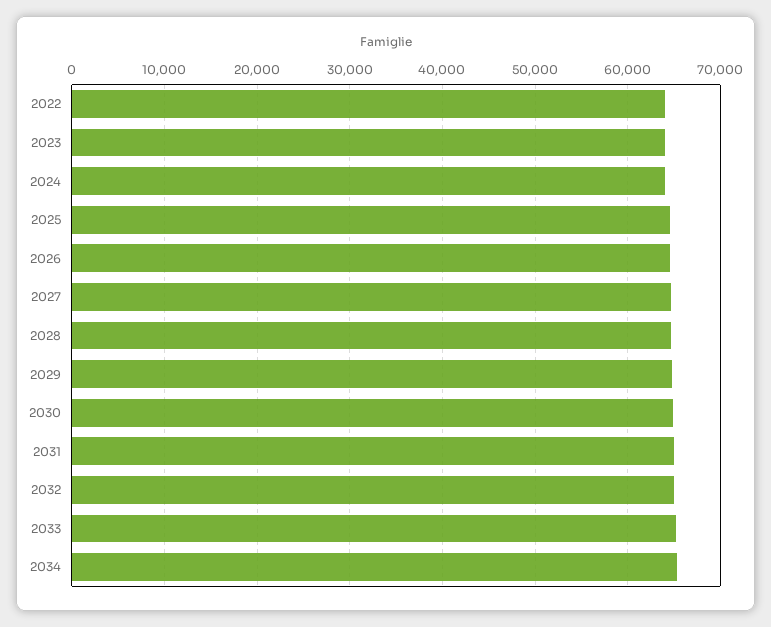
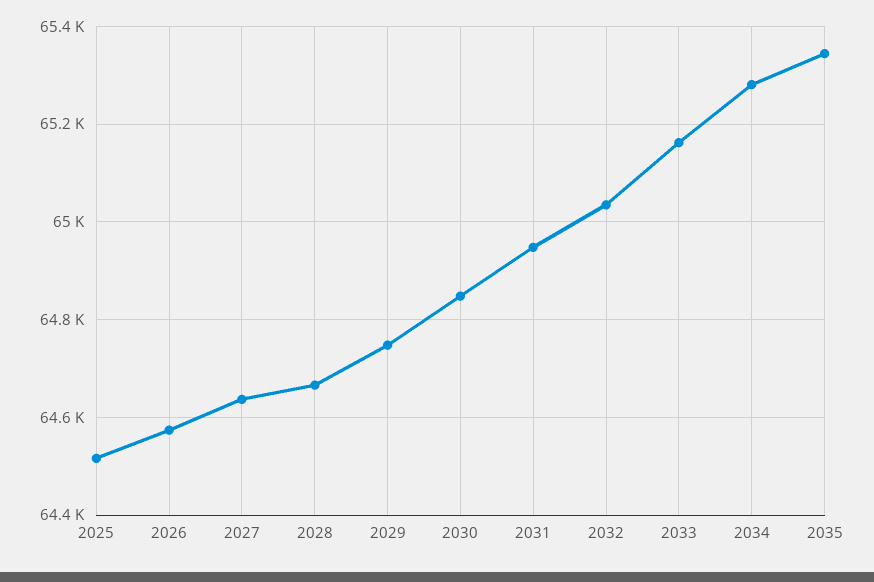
2022: 64000 -> none
2023: 64000 -> none
2024: 64000 -> none
2035: none -> 65340

